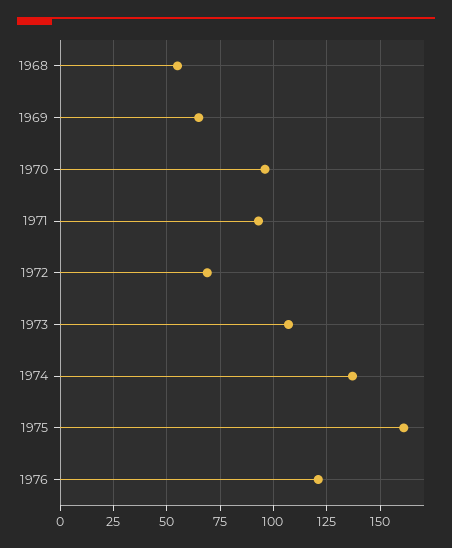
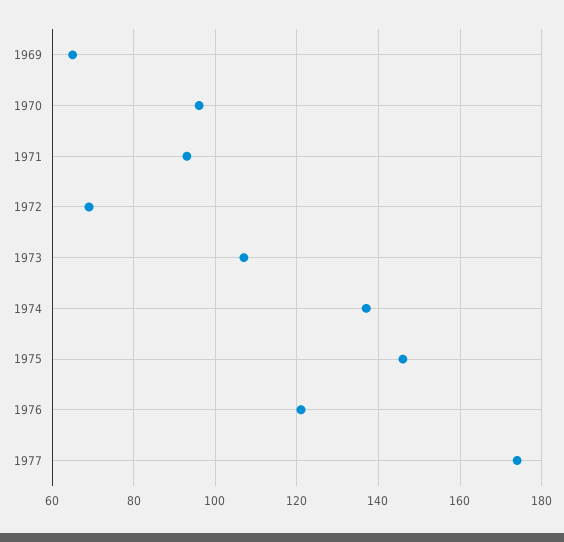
1968: 55 -> none
1975: 160 -> 145
1977: none -> 175

